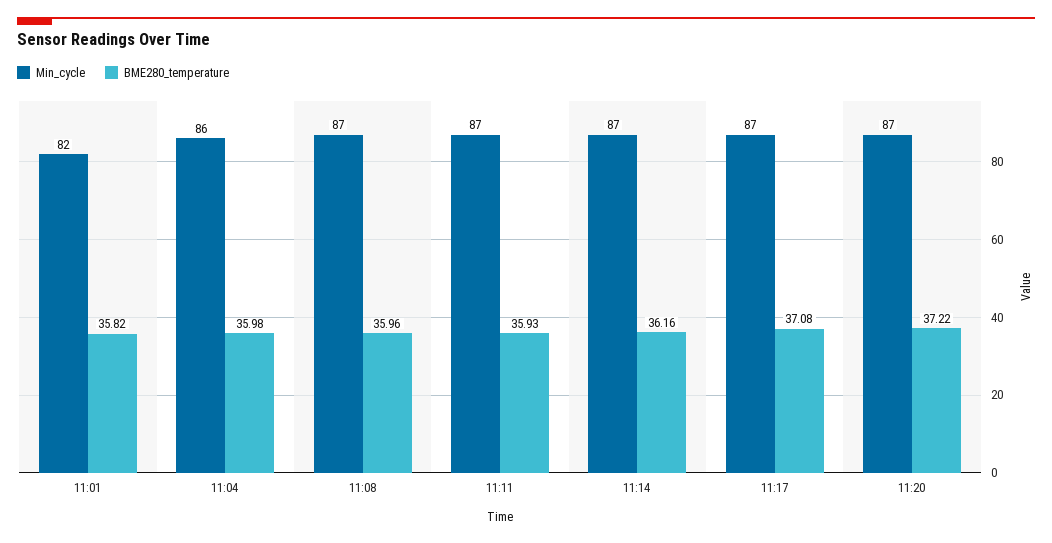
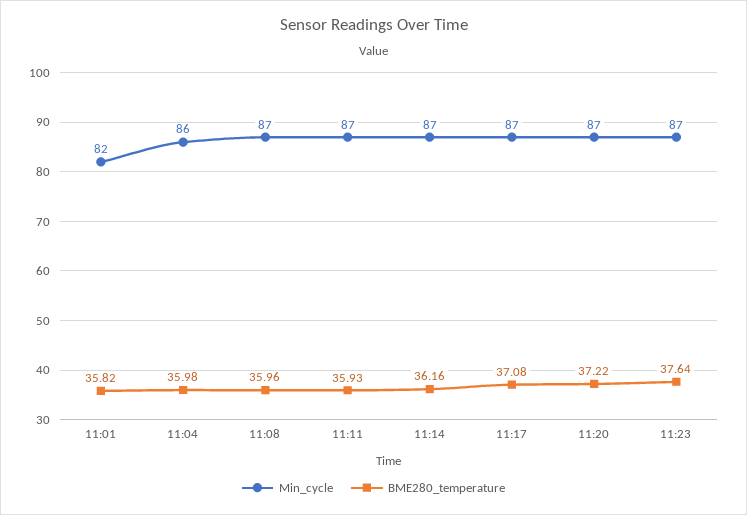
Min_cycle, 11:23: none -> 87
BME280_temperature, 11:23: none -> 37.64

